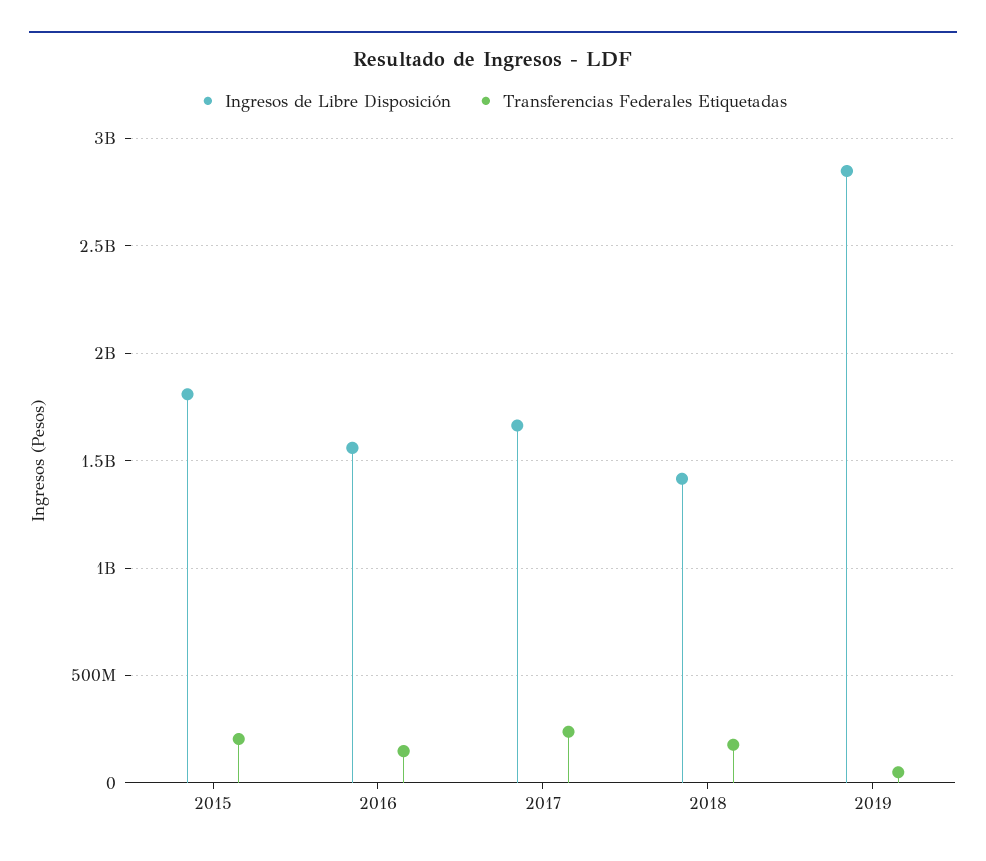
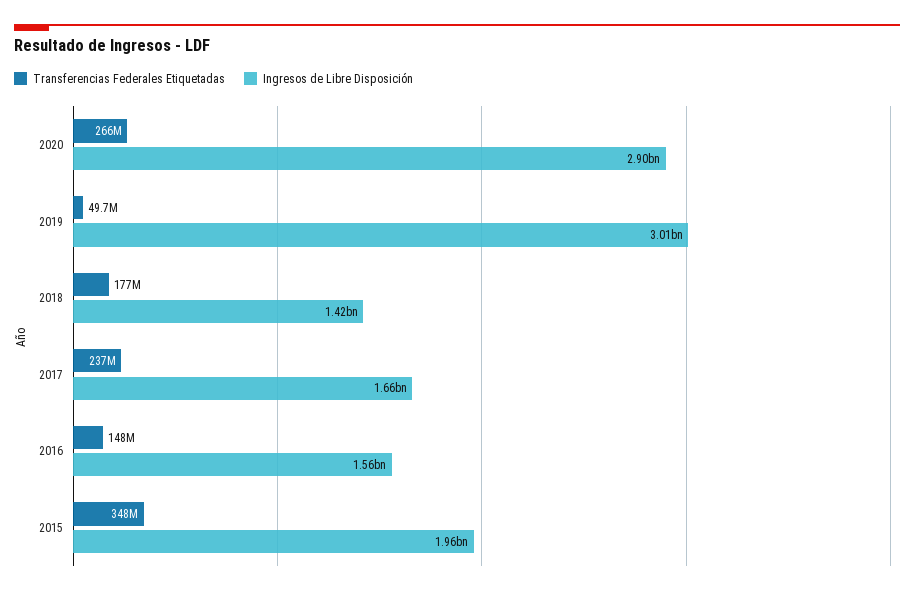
Ingresos de Libre Disposición, 2015: 1800000000 -> 1960000000
Transferencias Federales Etiquetadas, 2015: 200000000 -> 348000000
Ingresos de Libre Disposición, 2019: 2850000000 -> 3010000000
Transferencias Federales Etiquetadas, 2020: none -> 266000000
Ingresos de Libre Disposición, 2020: none -> 2900000000

